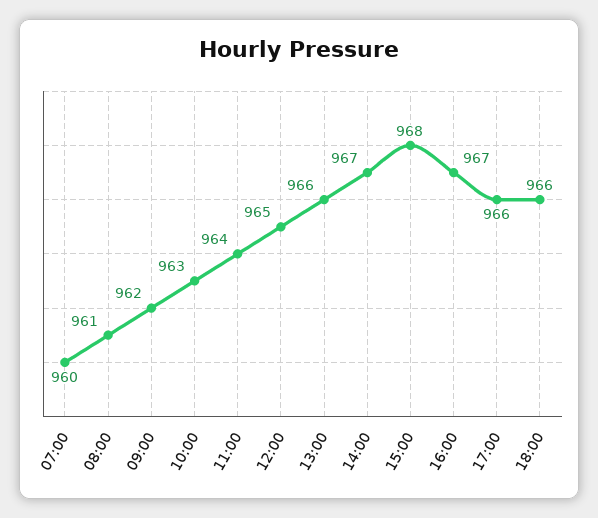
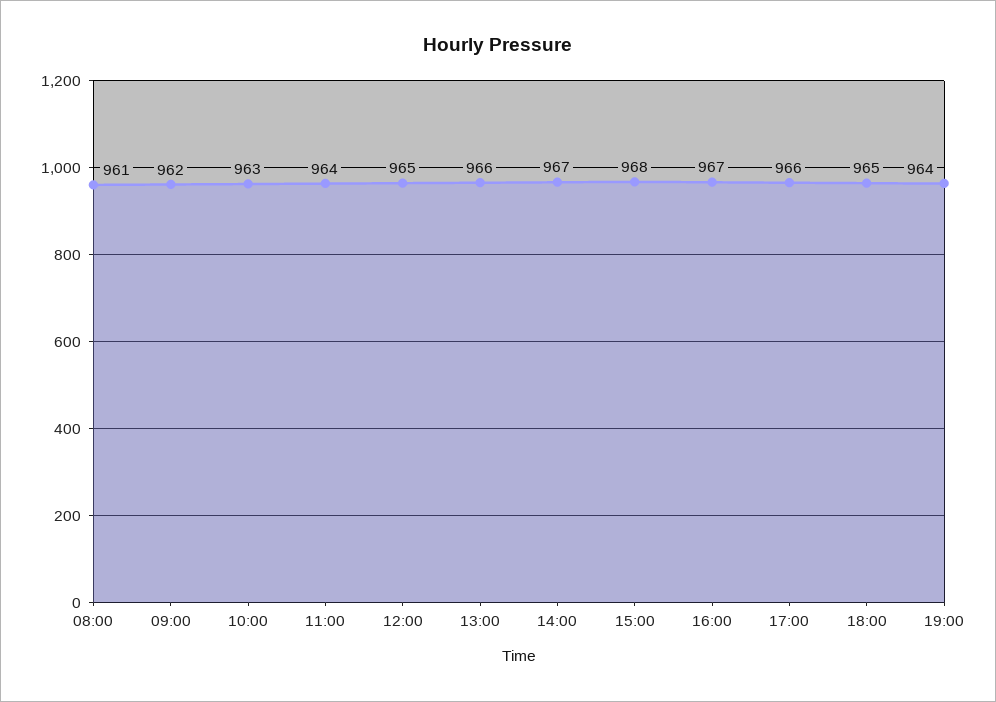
07:00: 960 -> none
18:00: 966 -> 965
19:00: none -> 964

